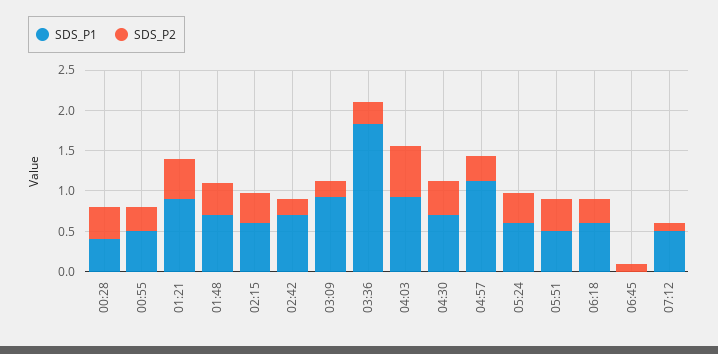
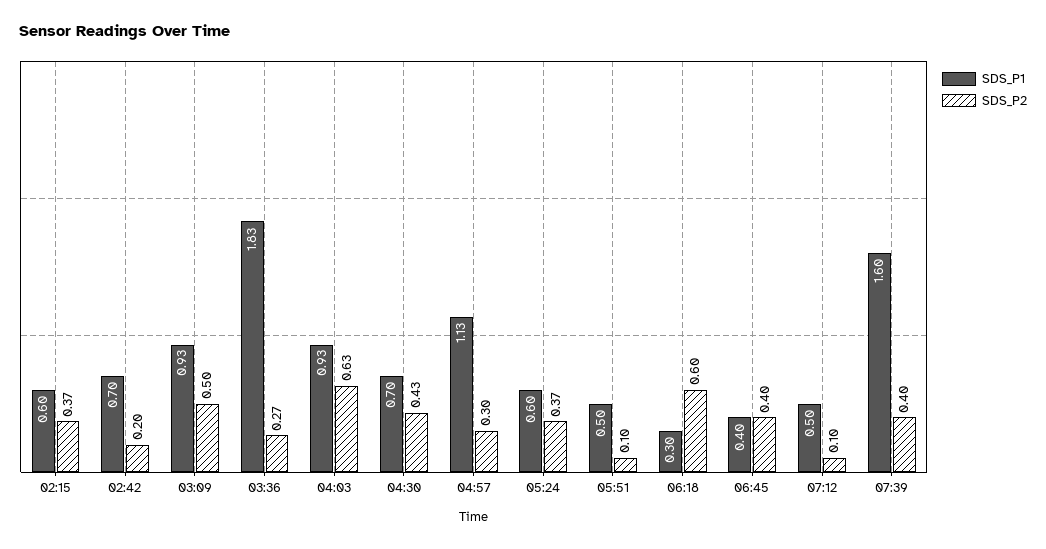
SDS_P1, 00:28: 0.4 -> none
SDS_P2, 00:28: 0.4 -> none
SDS_P1, 00:55: 0.5 -> none
SDS_P2, 00:55: 0.3 -> none
SDS_P1, 01:21: 0.9 -> none
SDS_P2, 01:21: 0.5 -> none
SDS_P1, 01:48: 0.7 -> none
SDS_P2, 01:48: 0.4 -> none
SDS_P2, 03:09: 0.2 -> 0.5
SDS_P2, 05:51: 0.4 -> 0.1
SDS_P1, 06:18: 0.6 -> 0.3
SDS_P2, 06:18: 0.3 -> 0.6
SDS_P1, 06:45: 0 -> 0.4
SDS_P2, 06:45: 0.1 -> 0.4
SDS_P1, 07:39: none -> 1.6
SDS_P2, 07:39: none -> 0.4

